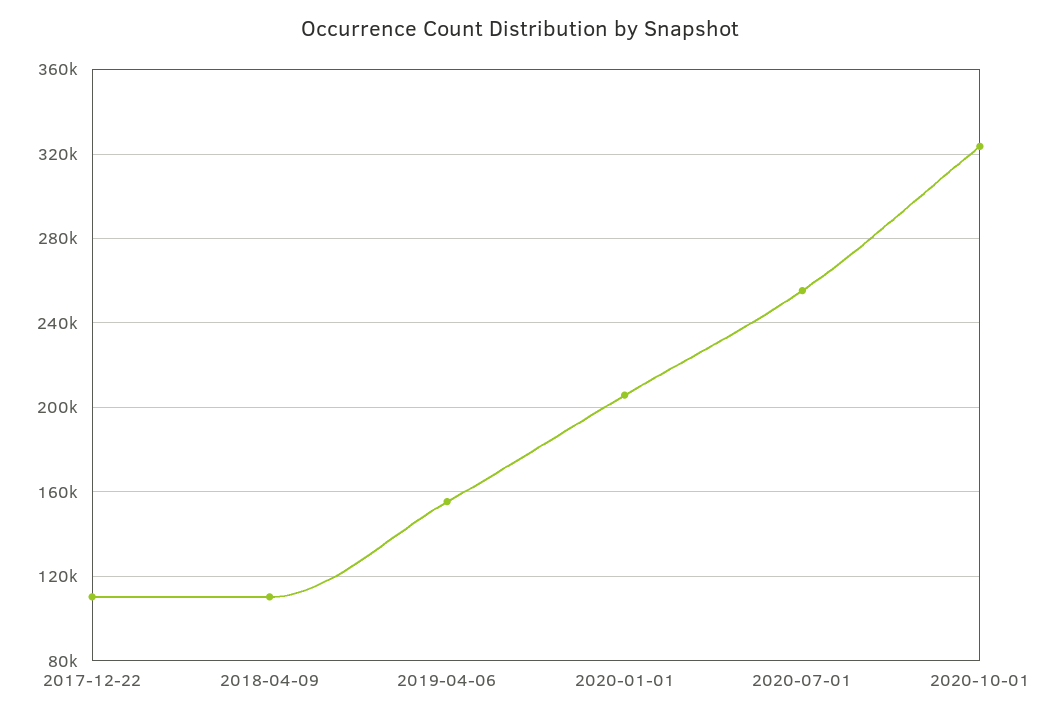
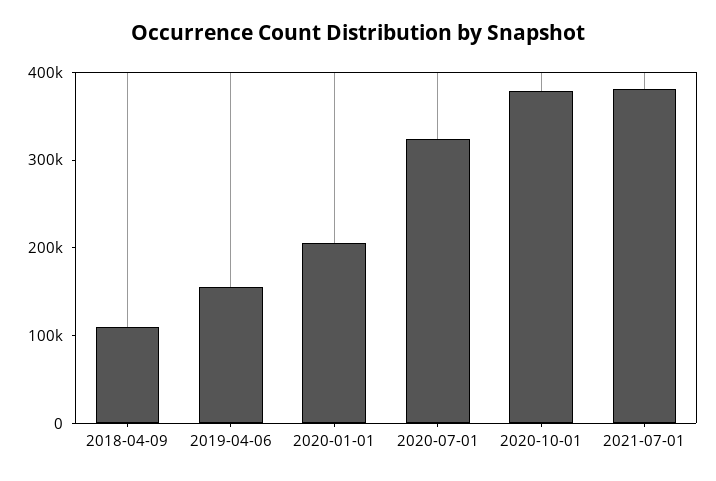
2017-12-22: 110000 -> none
2020-07-01: 255000 -> 320000
2020-10-01: 325000 -> 380000
2021-07-01: none -> 380000

